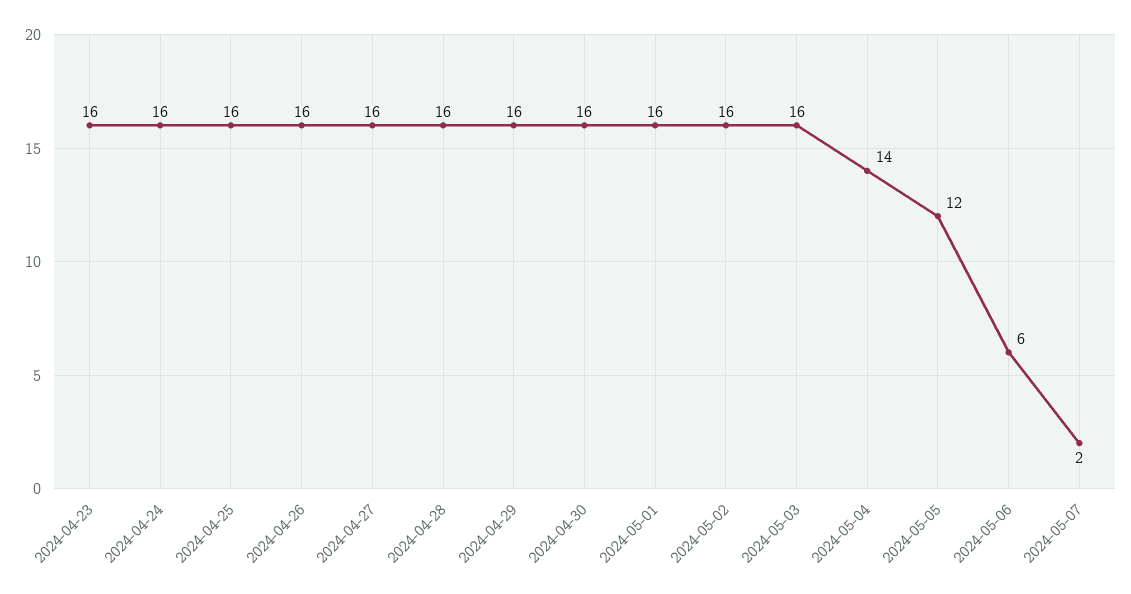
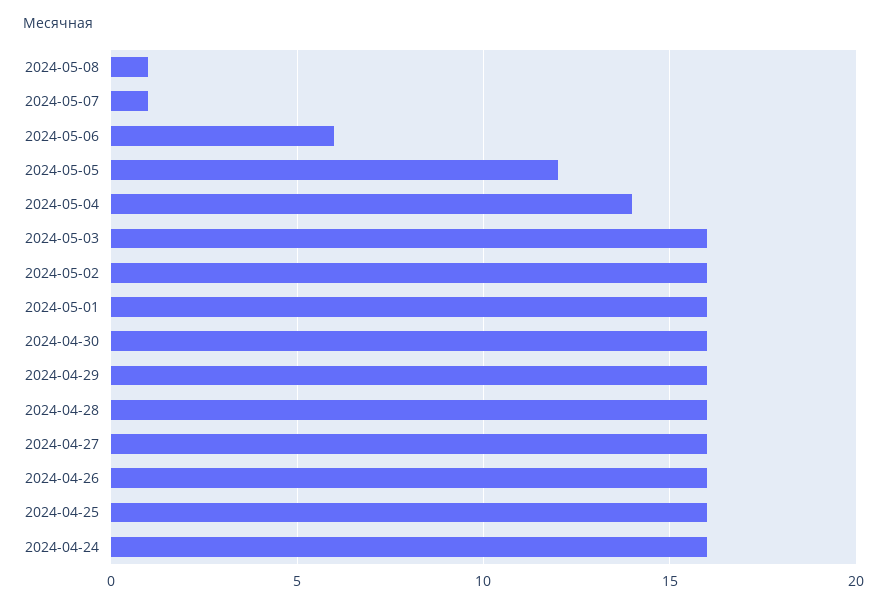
2024-04-23: 16 -> none
2024-05-07: 2 -> 1
2024-05-08: none -> 1

